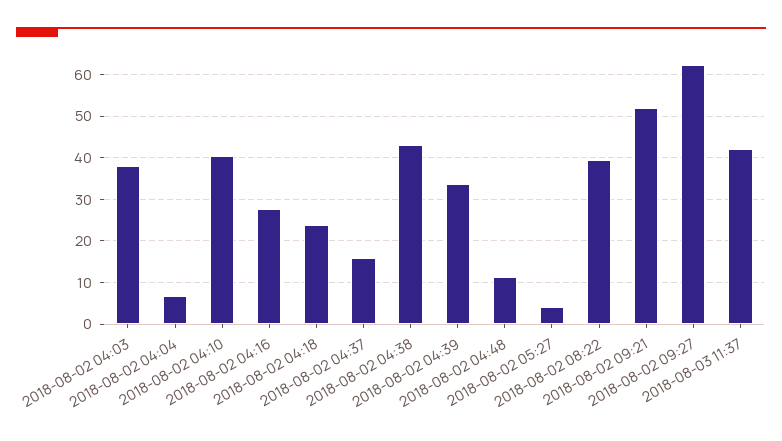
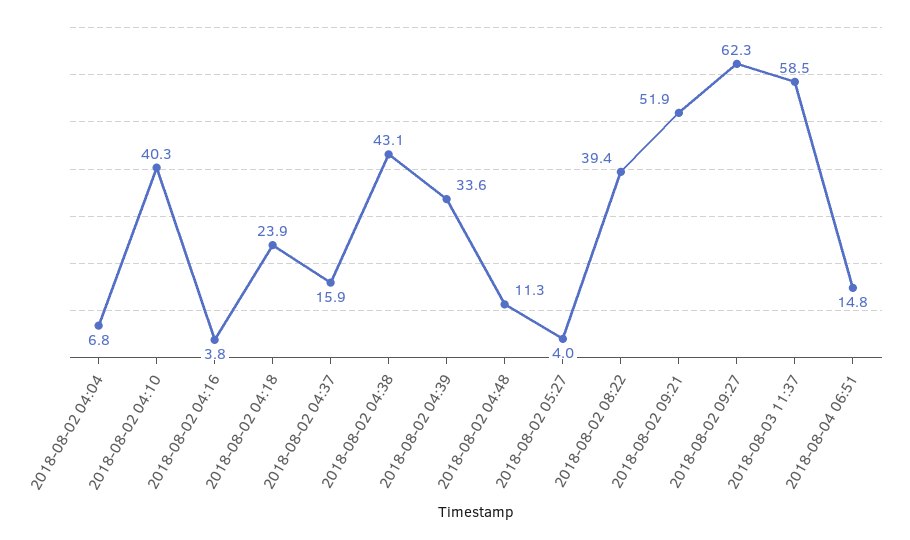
2018-08-02 04:03: 38 -> none
2018-08-02 04:16: 28 -> 3.8
2018-08-03 11:37: 42 -> 58.5
2018-08-04 06:51: none -> 14.8

